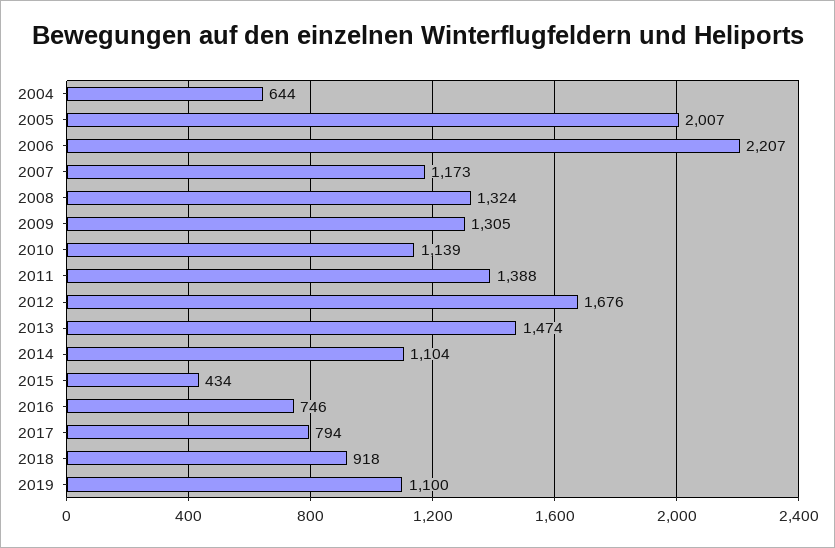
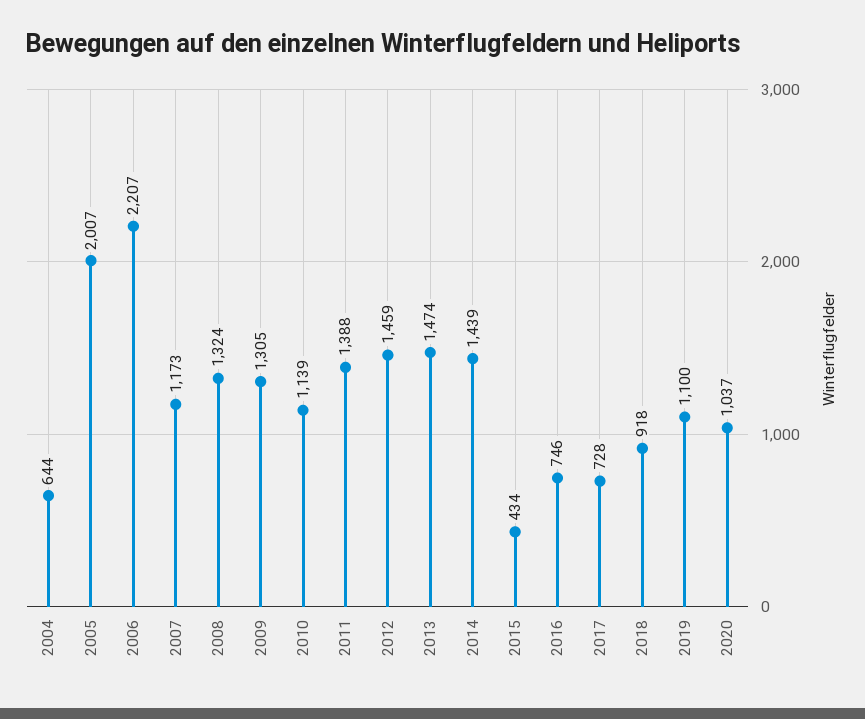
2012: 1676 -> 1459
2014: 1104 -> 1439
2017: 794 -> 728
2020: none -> 1037

